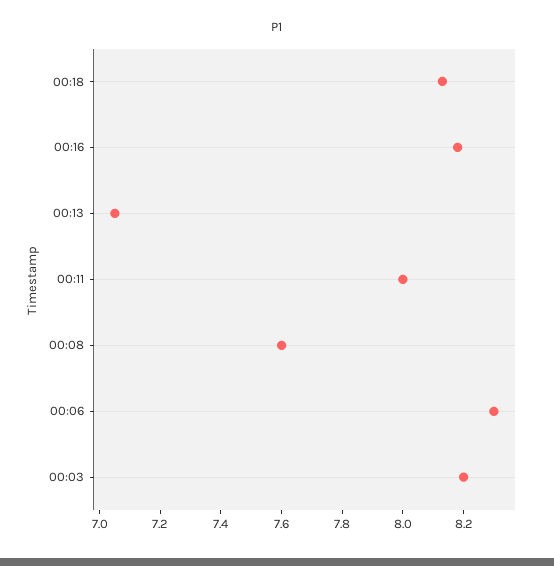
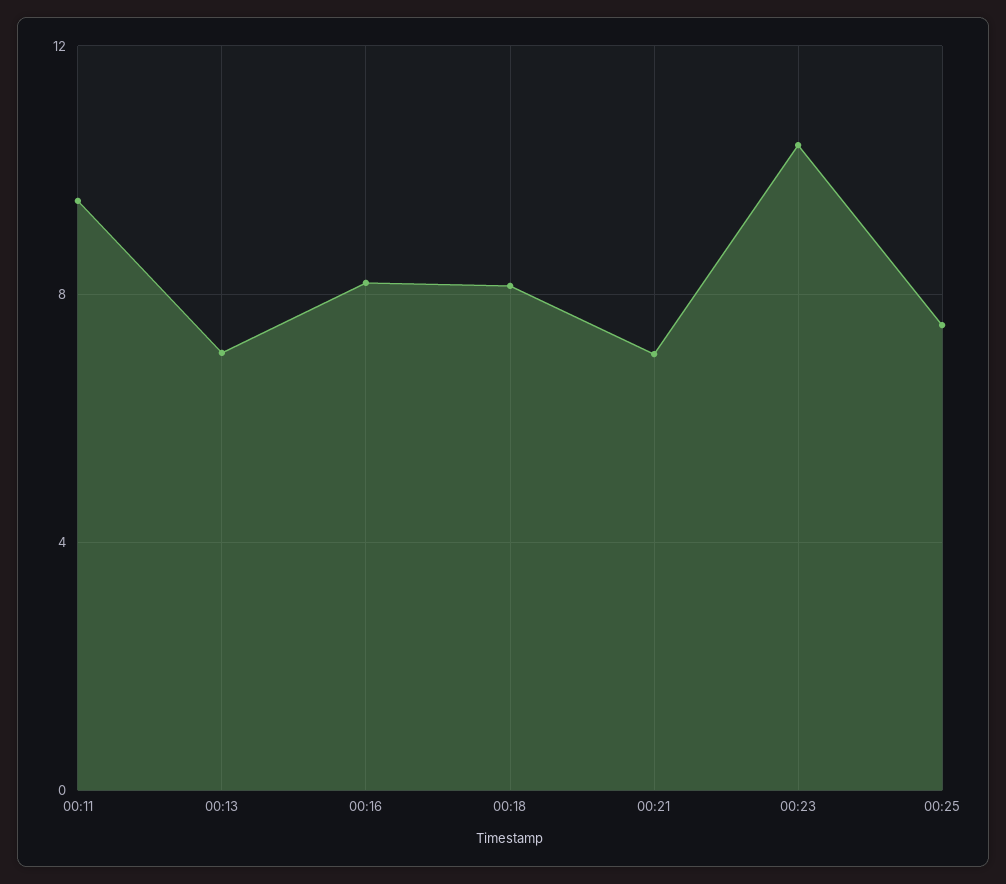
00:11: 8 -> 9.5
00:08: 7.6 -> none
00:06: 8.3 -> none
00:03: 8.2 -> none
00:21: none -> 7
00:23: none -> 10.5
00:25: none -> 7.5

